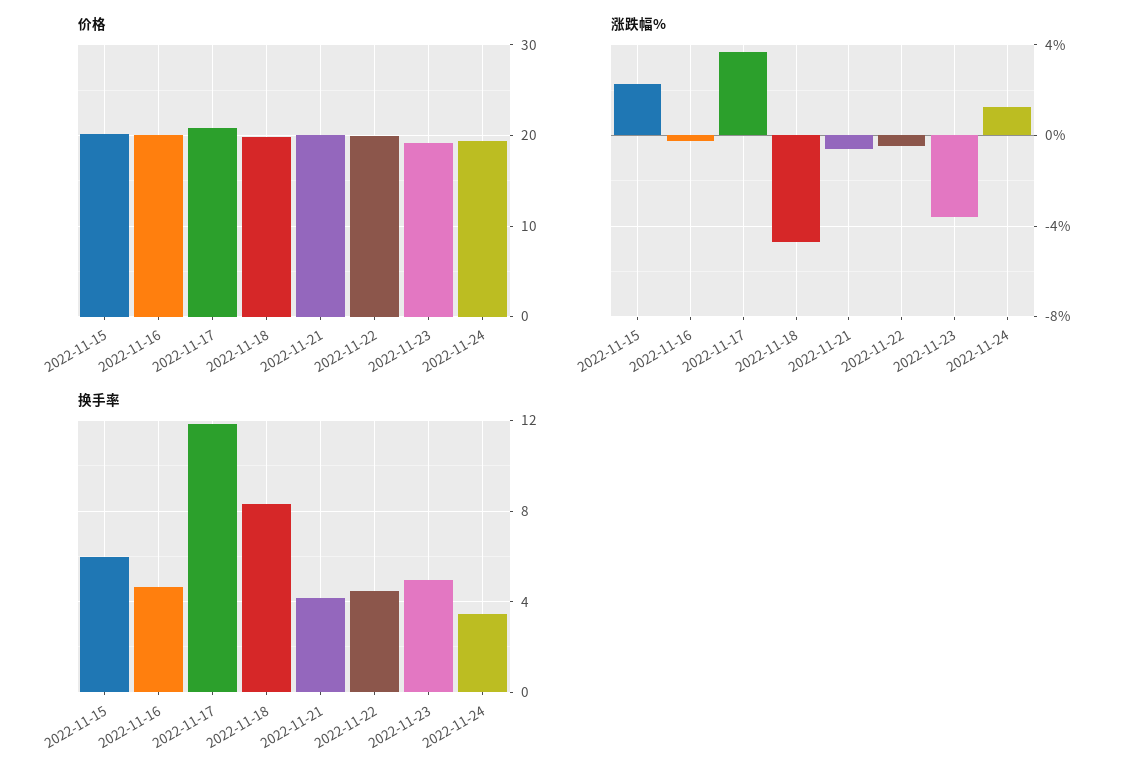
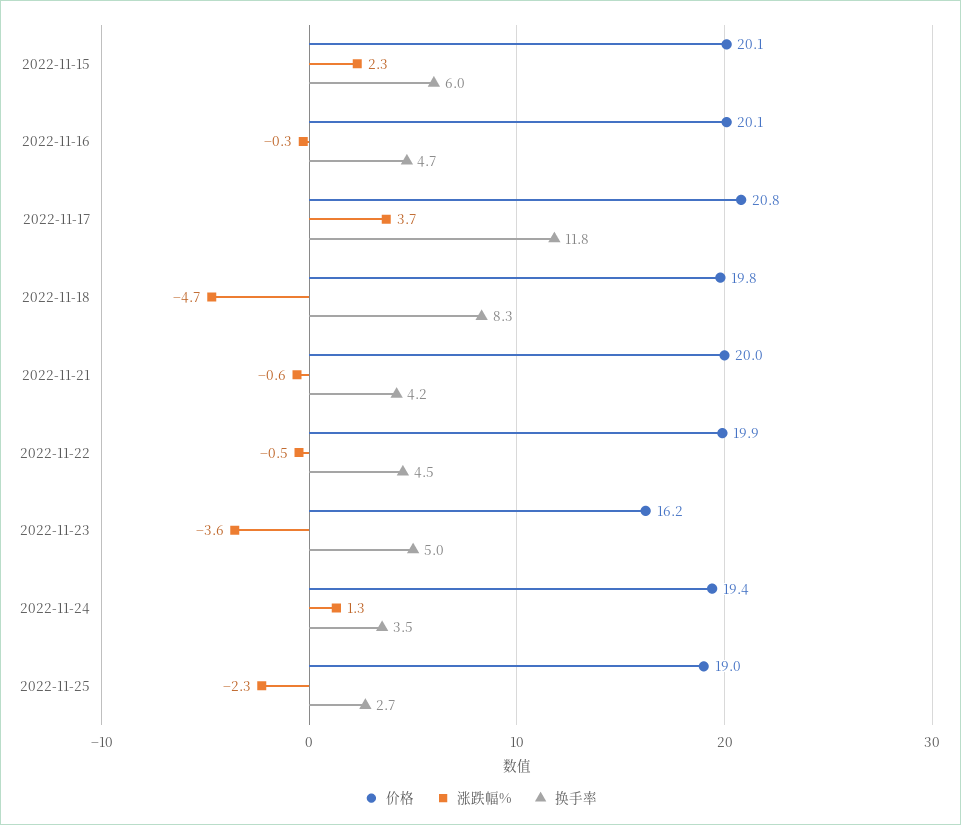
价格, 2022-11-23: 19 -> 16.2
价格, 2022-11-25: none -> 19
涨跌幅%, 2022-11-25: none -> -2.3
换手率, 2022-11-25: none -> 2.7

